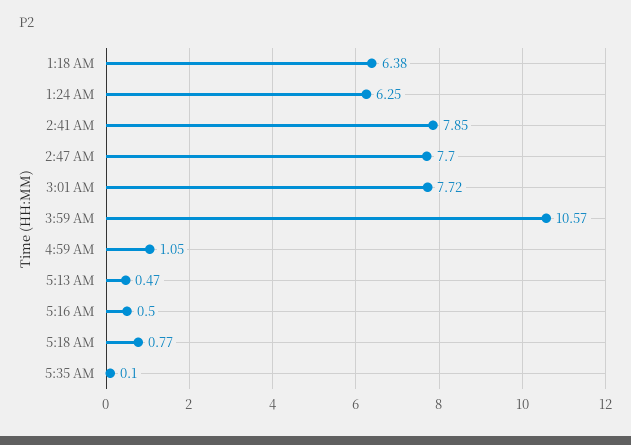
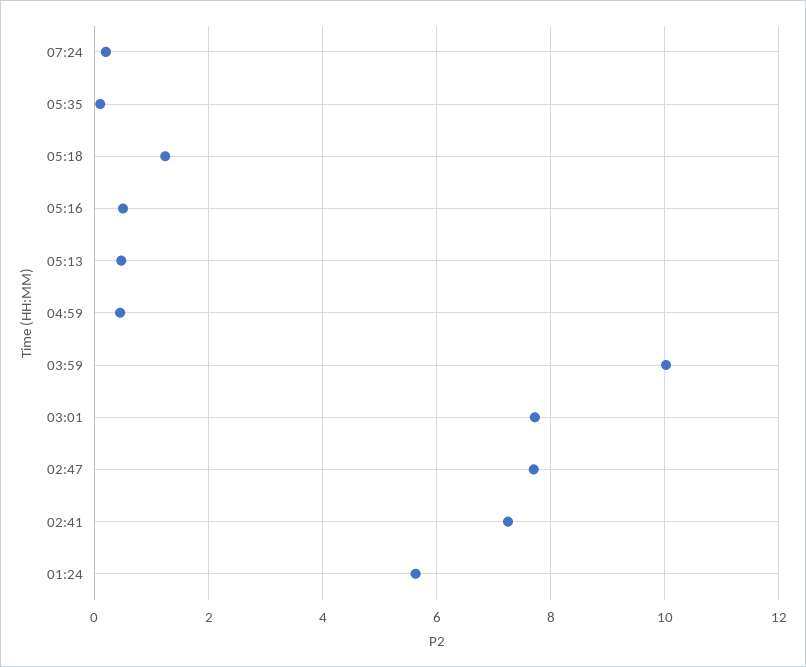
1:18 AM: 6.38 -> none
1:24 AM: 6.25 -> 5.6
2:41 AM: 7.85 -> 7.2
3:59 AM: 10.57 -> 10
4:59 AM: 1.05 -> 0.4
5:18 AM: 0.77 -> 1.2
07:24: none -> 0.2

